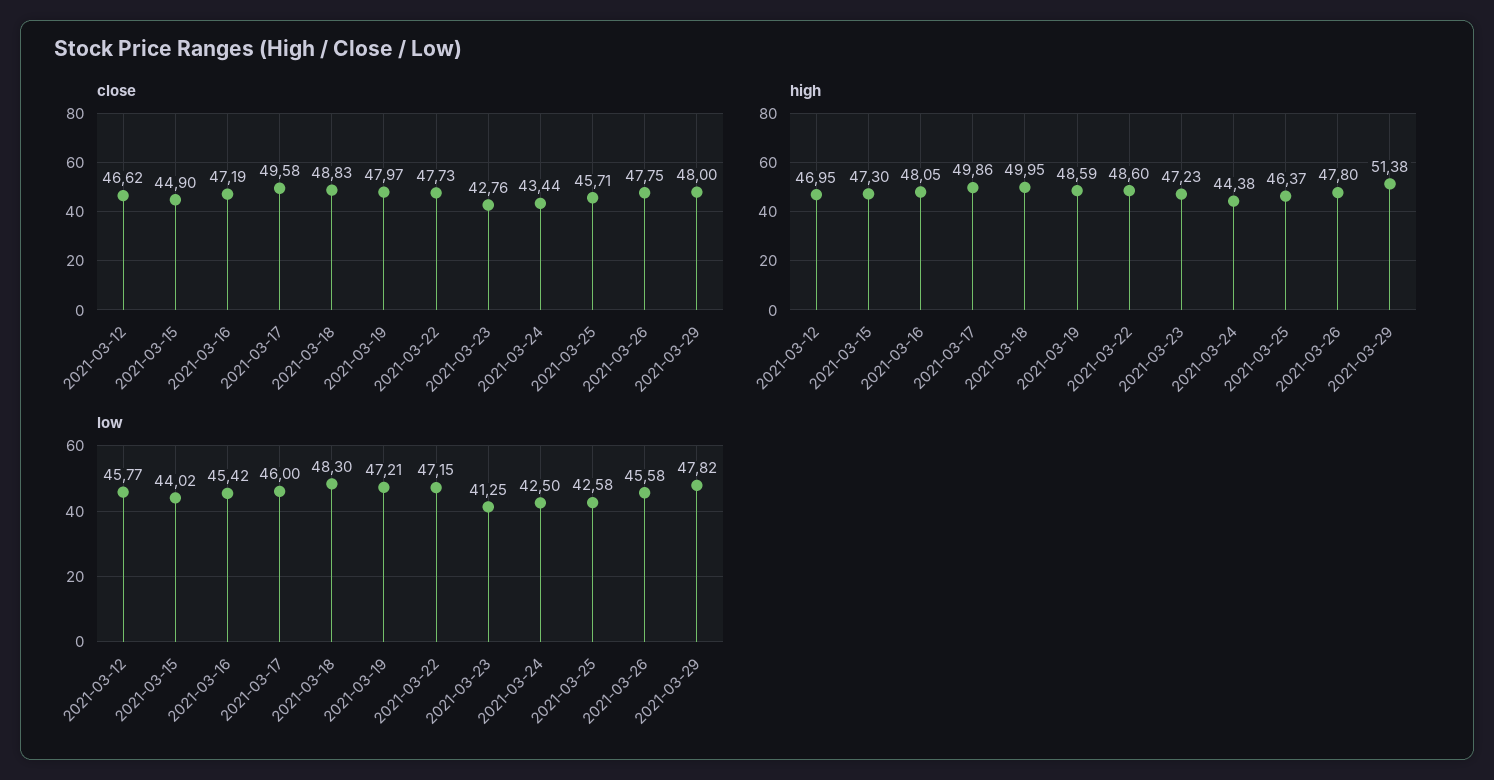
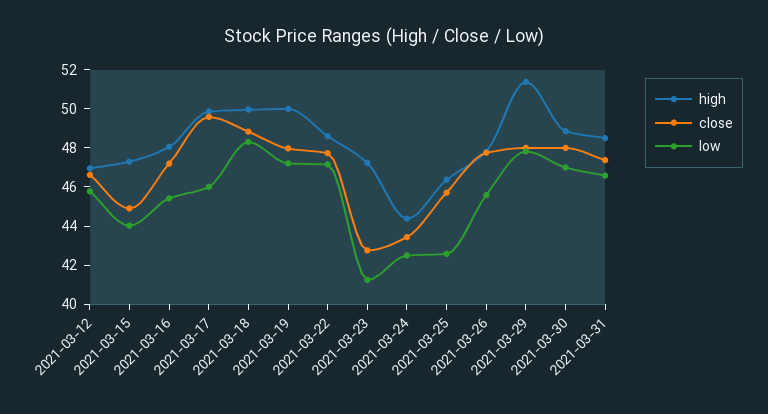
high, 2021-03-19: 48.59 -> 50
high, 2021-03-30: none -> 49
close, 2021-03-30: none -> 48
low, 2021-03-30: none -> 47
high, 2021-03-31: none -> 48.5
close, 2021-03-31: none -> 47.5
low, 2021-03-31: none -> 46.5

